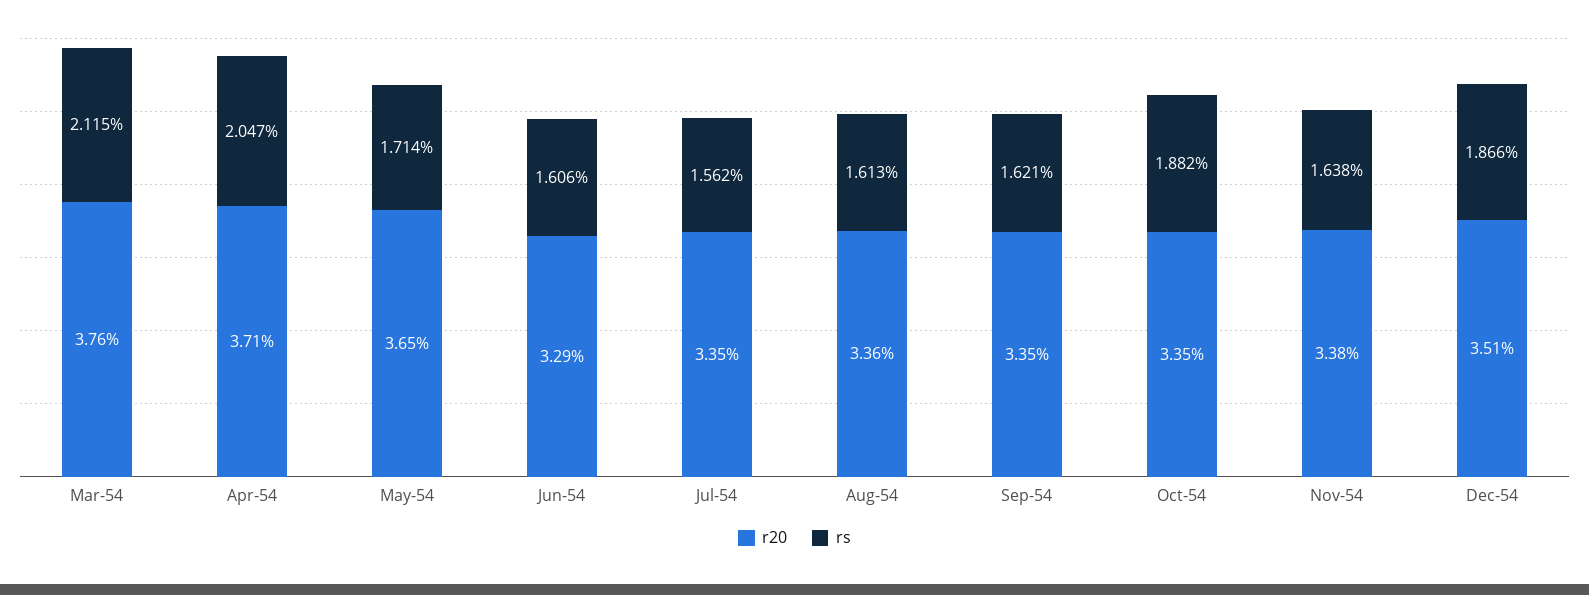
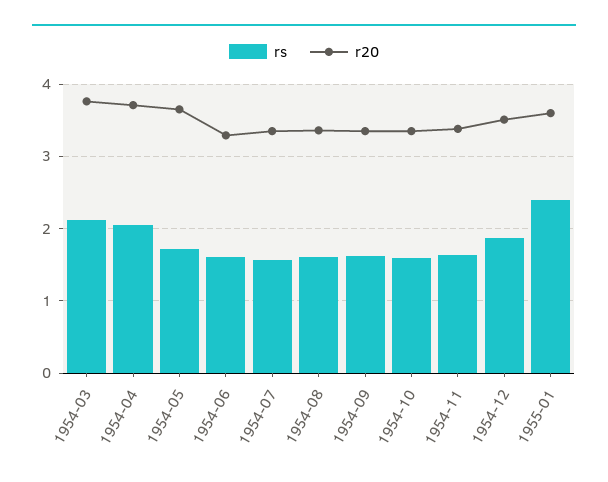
rs, Oct-54: 1.882 -> 1.6
rs, 1955-01: none -> 2.4
r20, 1955-01: none -> 3.6

